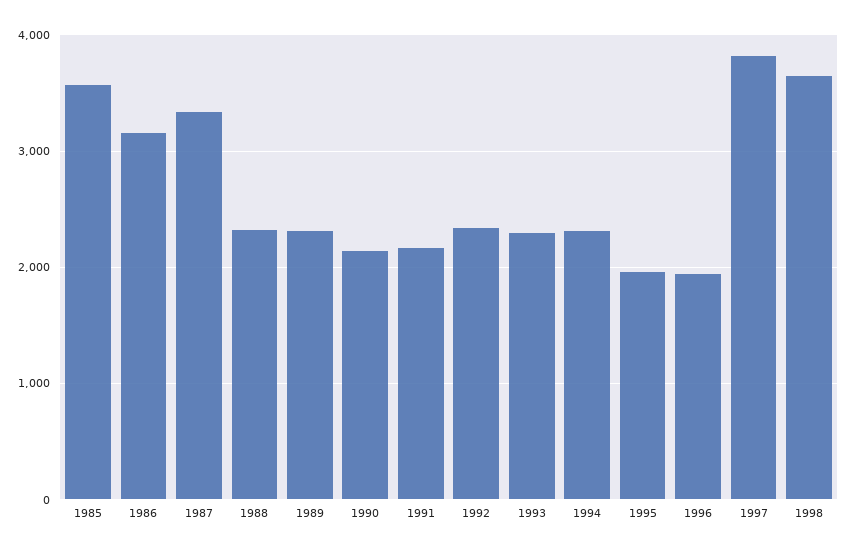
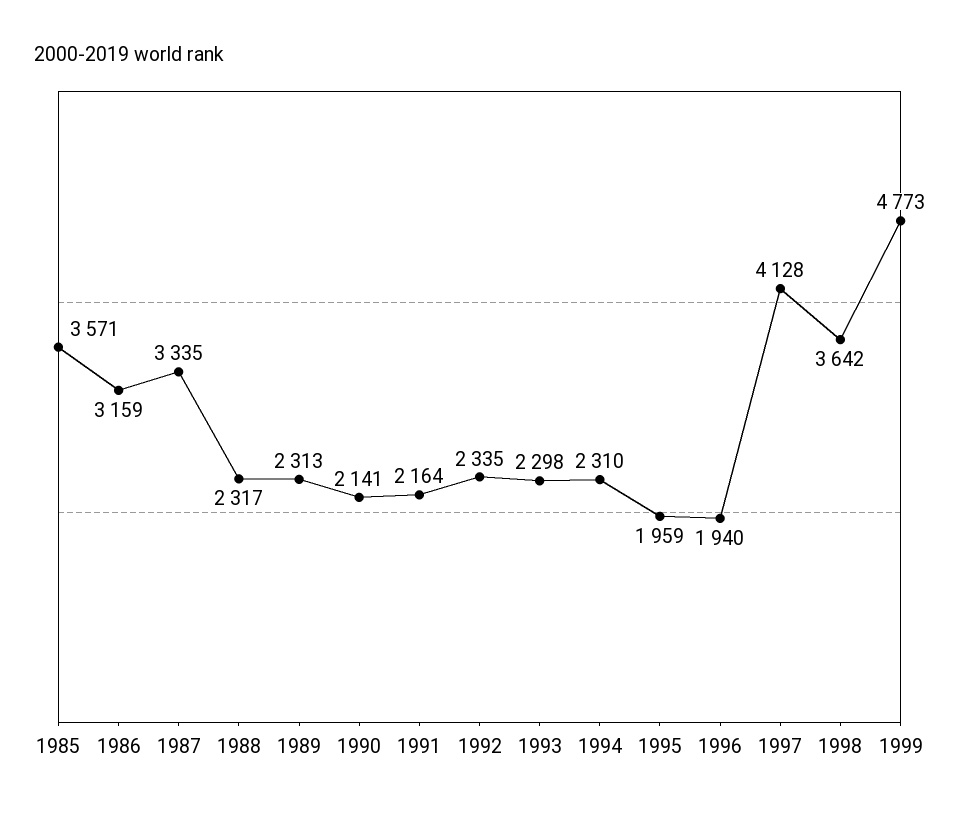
1997: 3800 -> 4128
1999: none -> 4773

